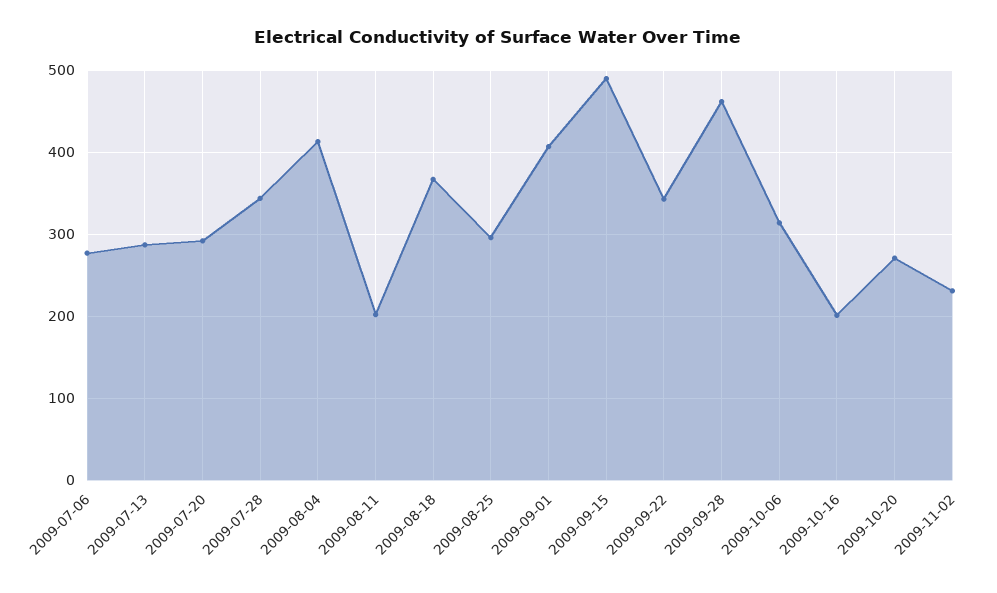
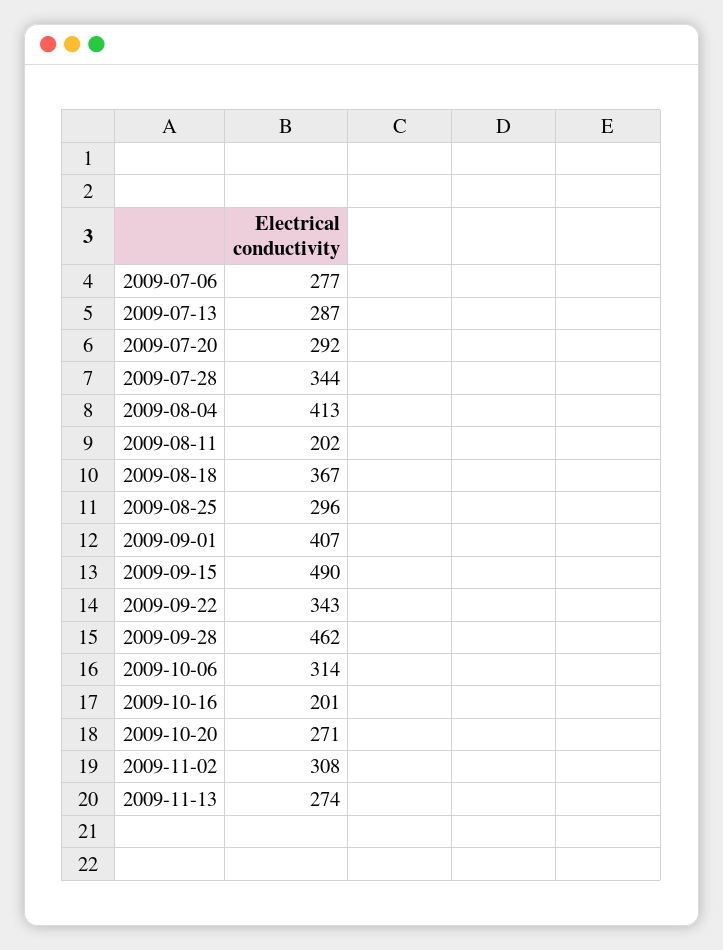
2009-11-02: 230 -> 308
2009-11-13: none -> 274

